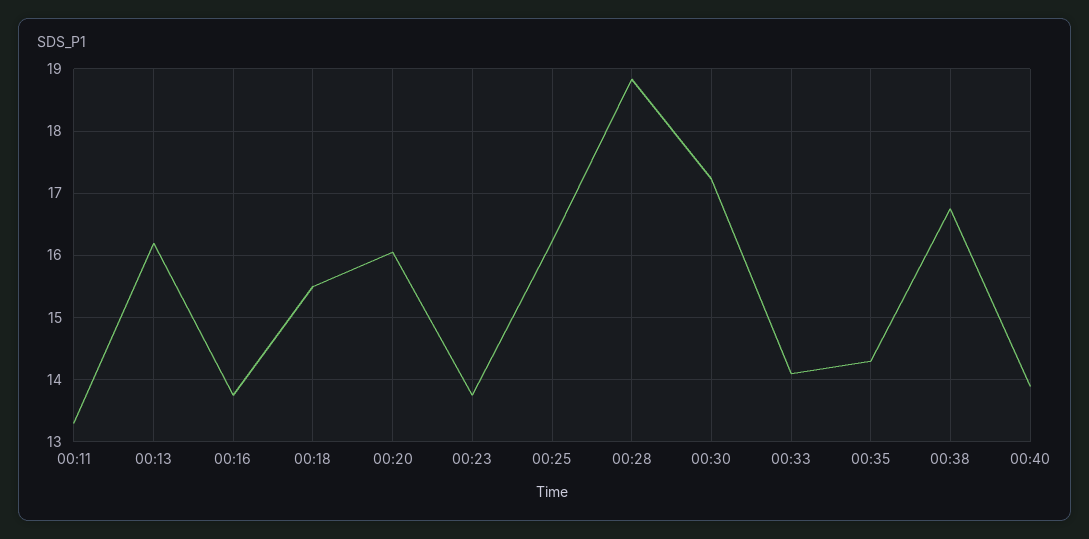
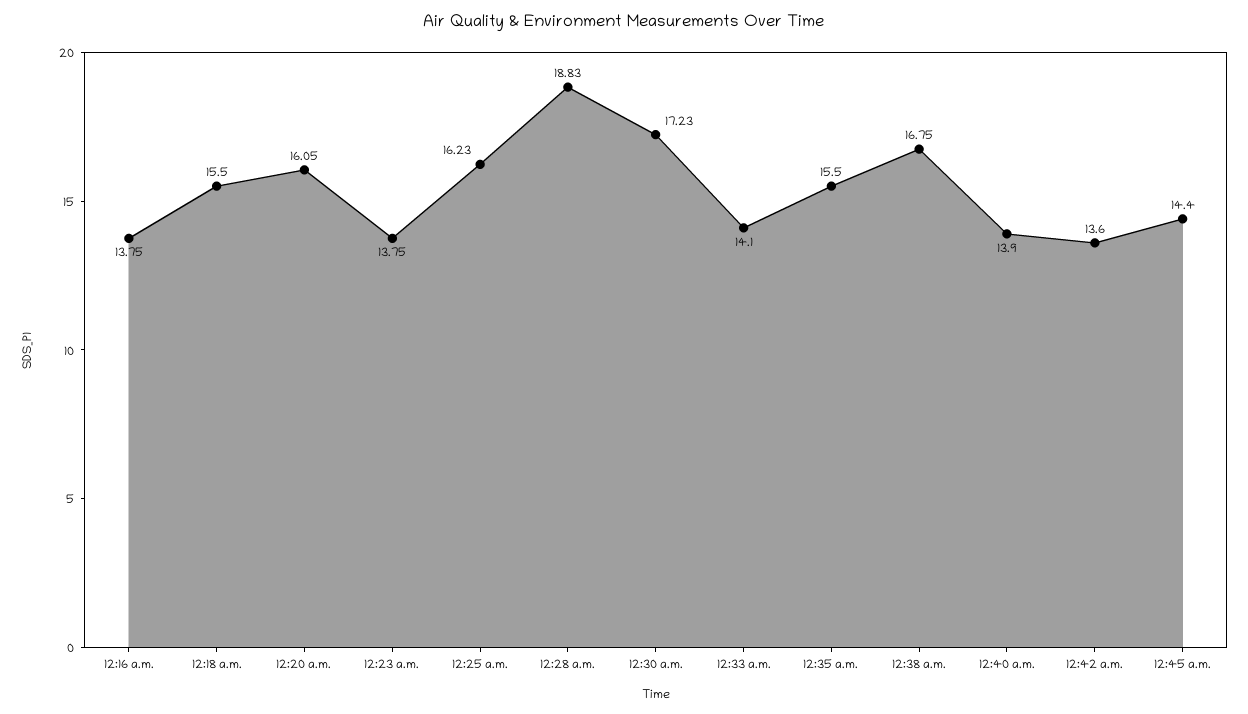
00:11: 13.3 -> none
00:13: 16.2 -> none
00:35: 14.3 -> 15.5
12:42 a.m.: none -> 13.6
12:45 a.m.: none -> 14.4

